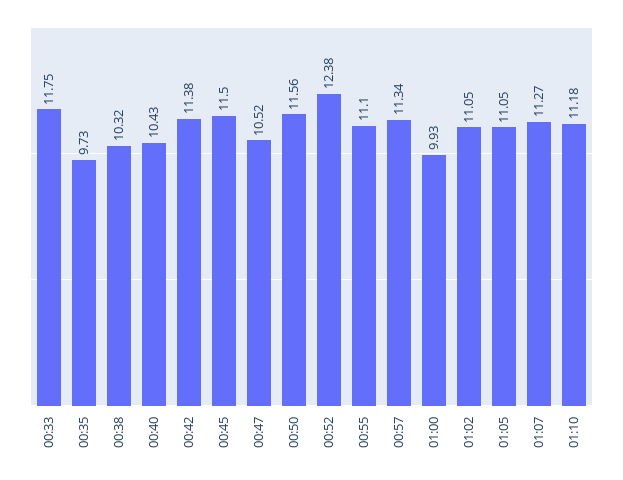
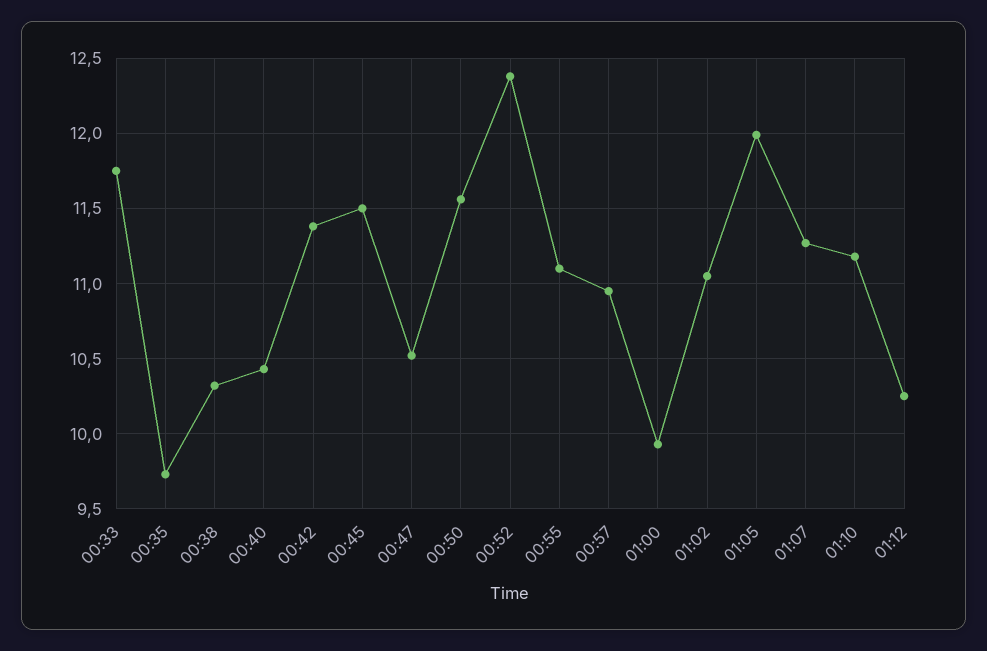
00:57: 11.34 -> 10.95
01:05: 11.05 -> 12
01:12: none -> 10.25

